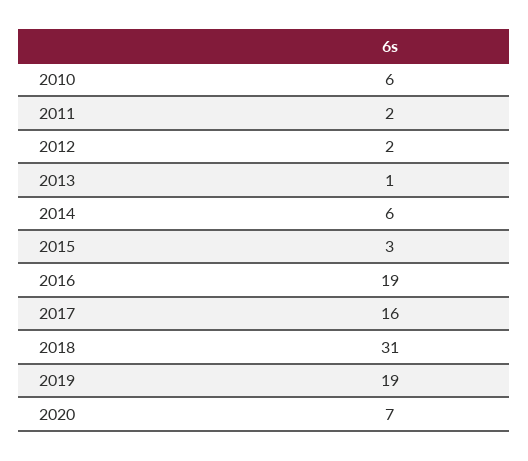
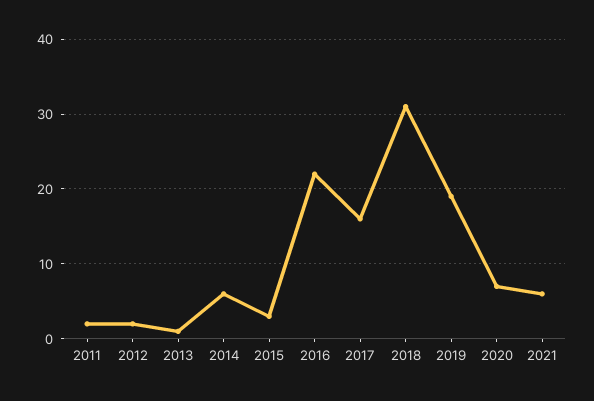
2010: 6 -> none
2016: 19 -> 22
2021: none -> 6

